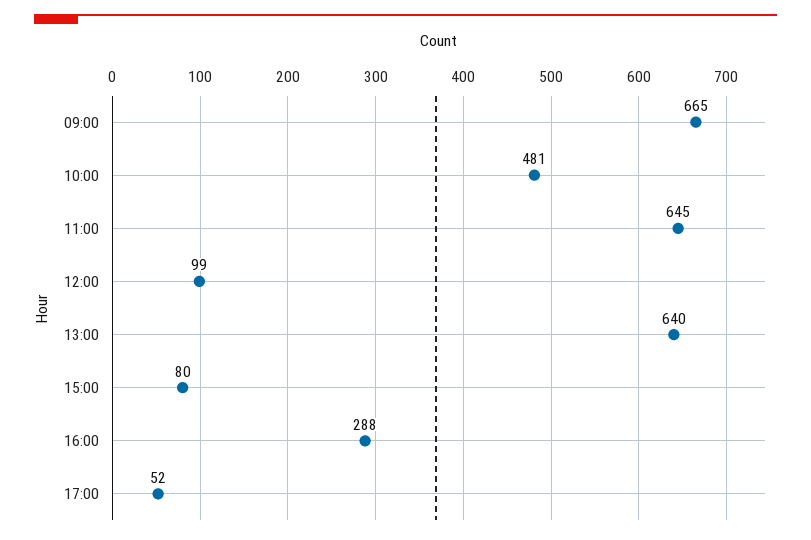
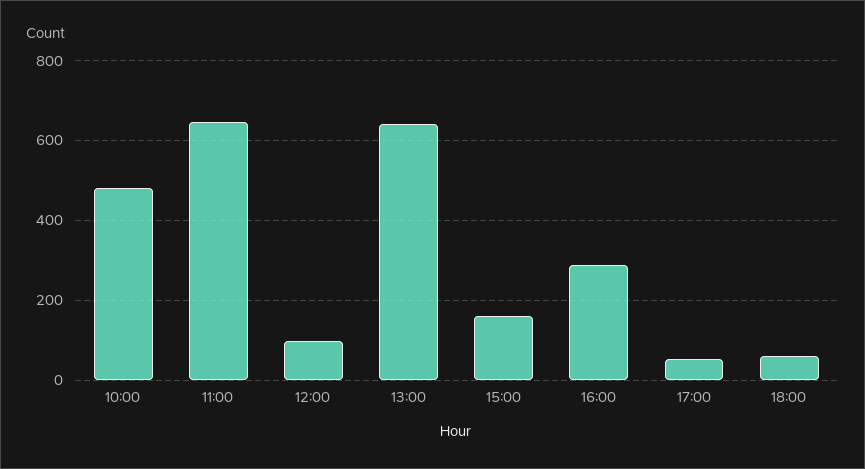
09:00: 665 -> none
15:00: 80 -> 160
18:00: none -> 60

